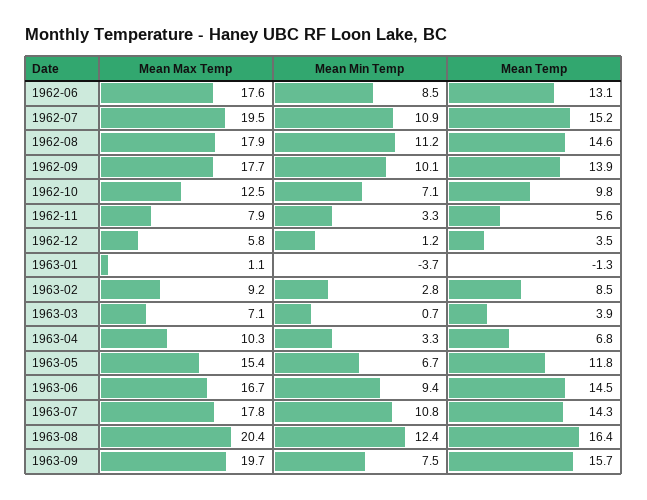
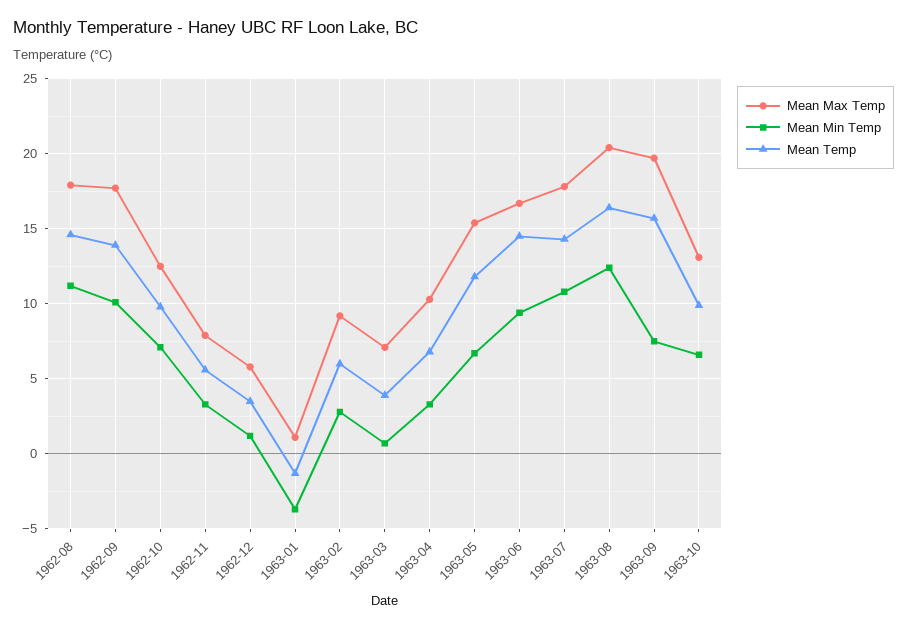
Mean Max Temp, 1962-06: 17.6 -> none
Mean Min Temp, 1962-06: 8.5 -> none
Mean Temp, 1962-06: 13.1 -> none
Mean Max Temp, 1962-07: 19.5 -> none
Mean Min Temp, 1962-07: 10.9 -> none
Mean Temp, 1962-07: 15.2 -> none
Mean Temp, 1963-02: 8.5 -> 6
Mean Max Temp, 1963-10: none -> 13
Mean Min Temp, 1963-10: none -> 6.5
Mean Temp, 1963-10: none -> 10

